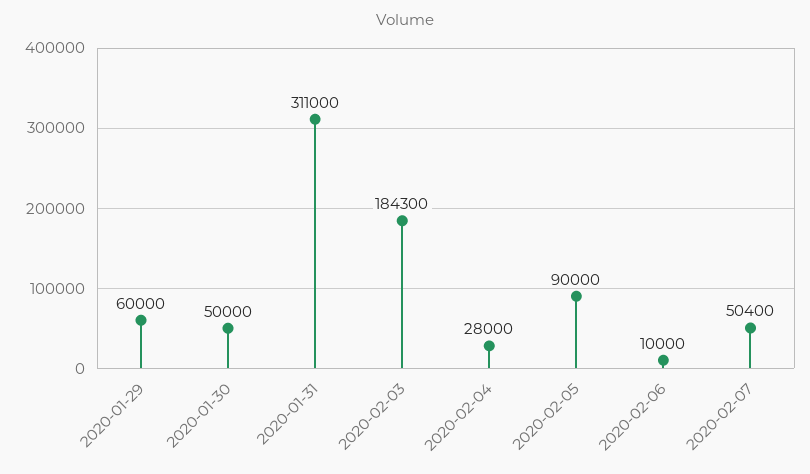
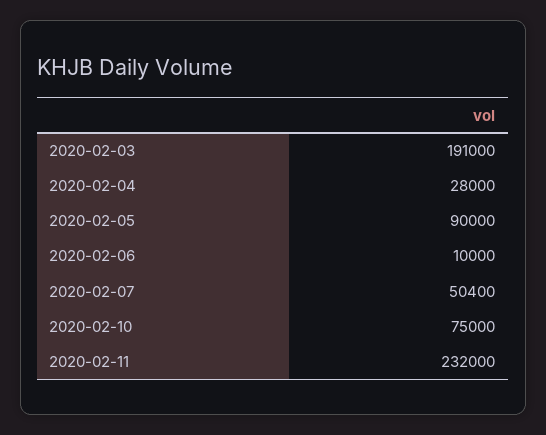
2020-01-29: 60000 -> none
2020-01-30: 50000 -> none
2020-01-31: 311000 -> none
2020-02-03: 184300 -> 191000
2020-02-10: none -> 75000
2020-02-11: none -> 232000

